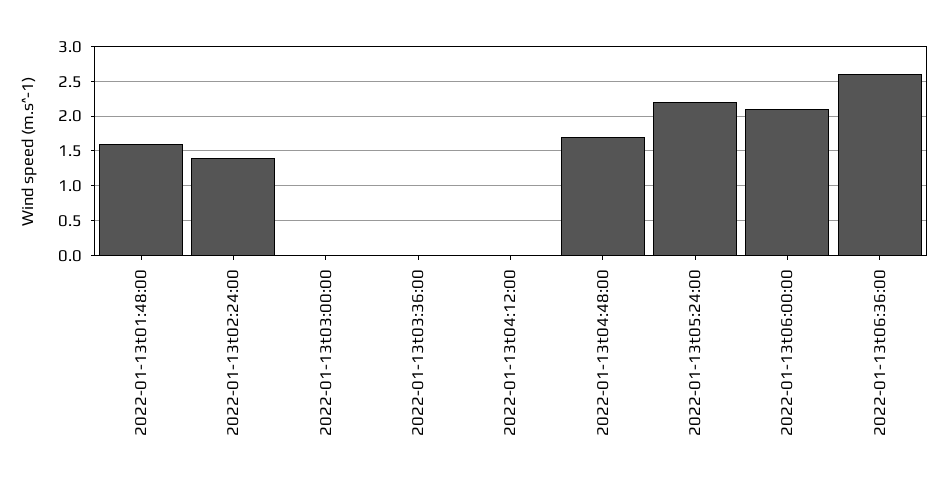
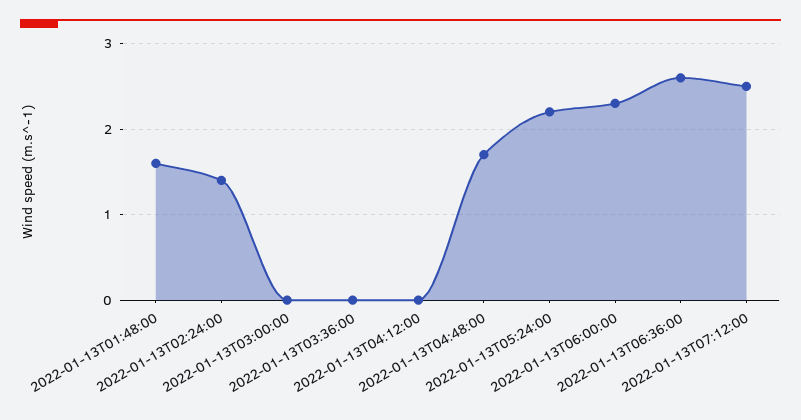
2022-01-13t06:00:00: 2.1 -> 2.3
2022-01-13T07:12:00: none -> 2.5

